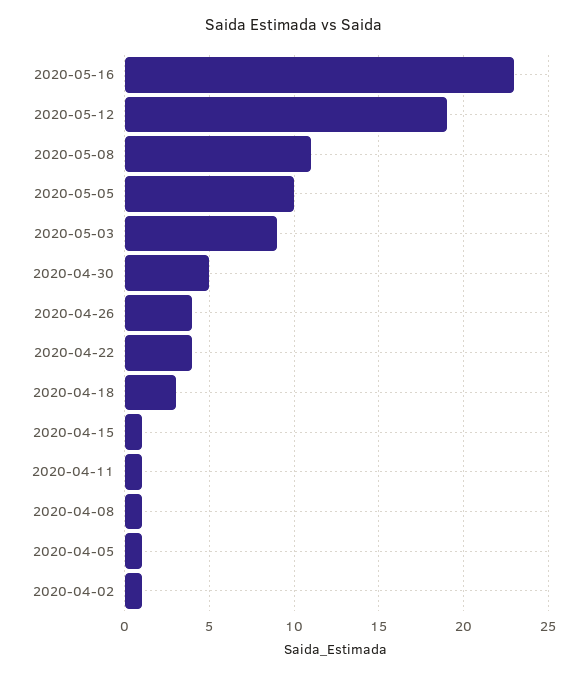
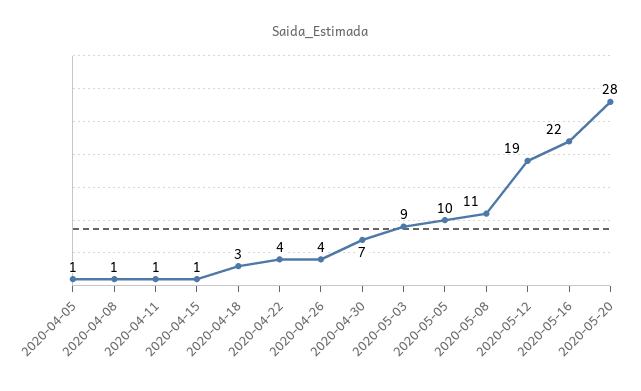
2020-05-16: 23 -> 22
2020-04-30: 5 -> 7
2020-04-02: 1 -> none
2020-05-20: none -> 28

